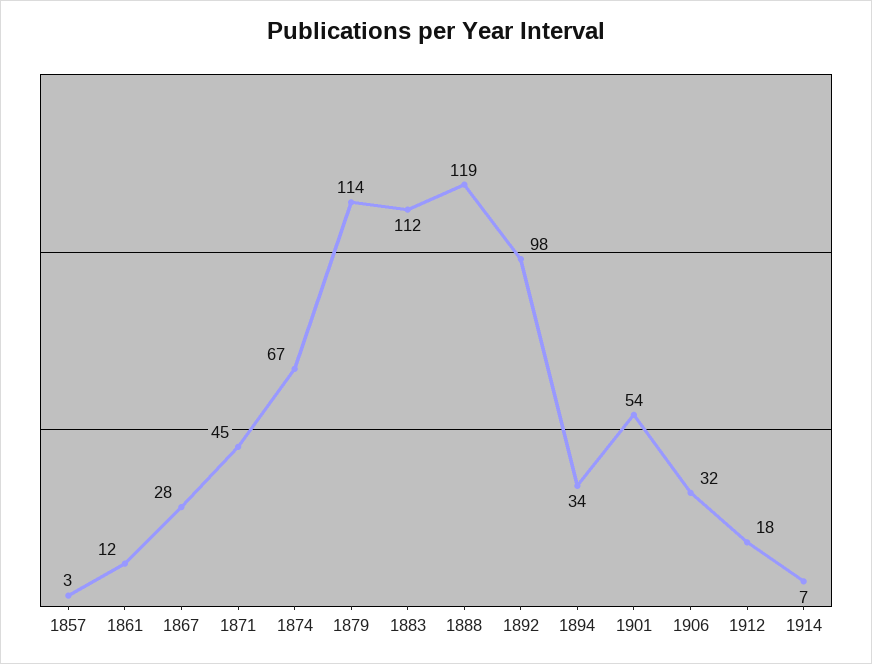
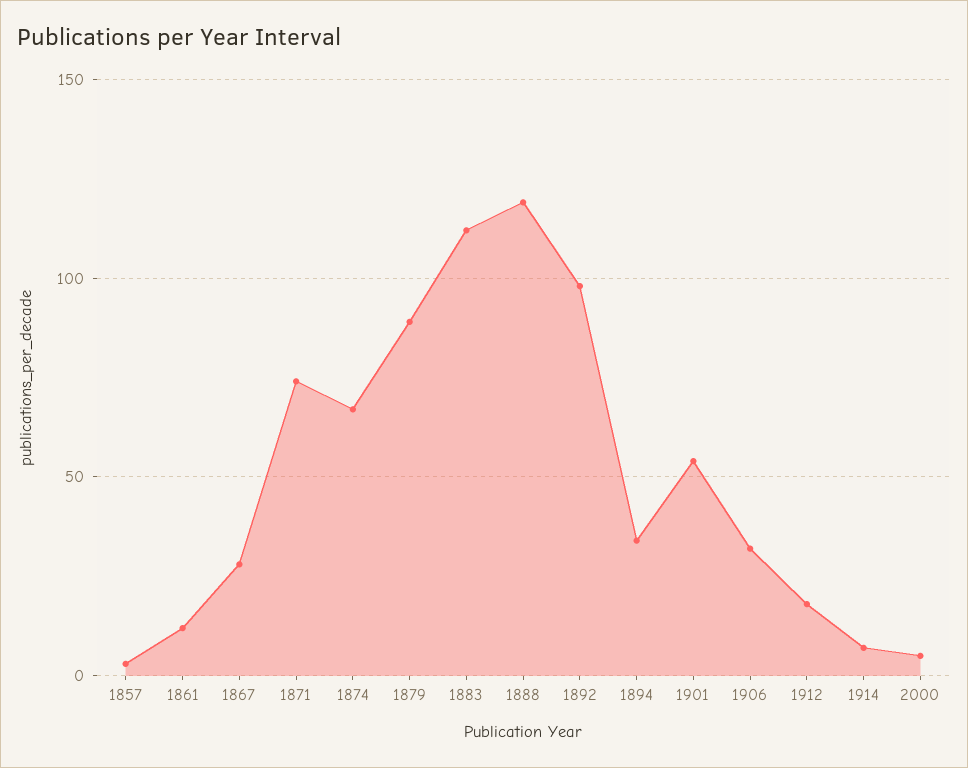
1871: 45 -> 75
1879: 114 -> 90
2000: none -> 5

